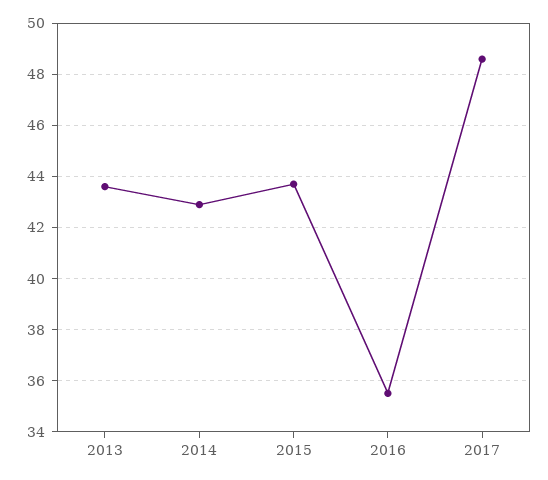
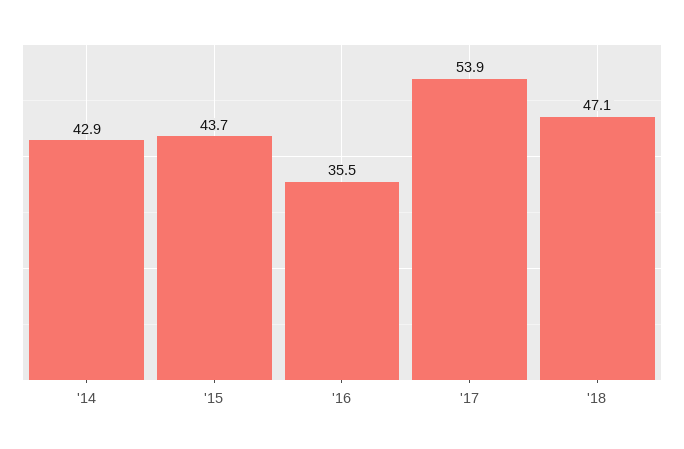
2013: 43.5 -> none
2017: 48.5 -> 53.9
'18: none -> 47.1

